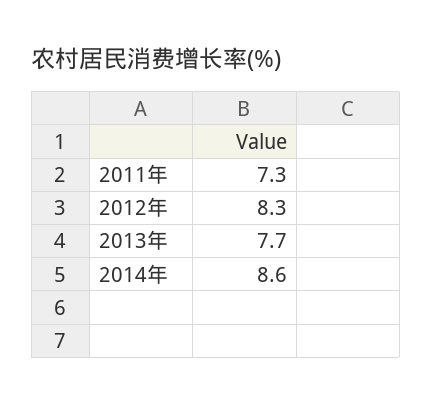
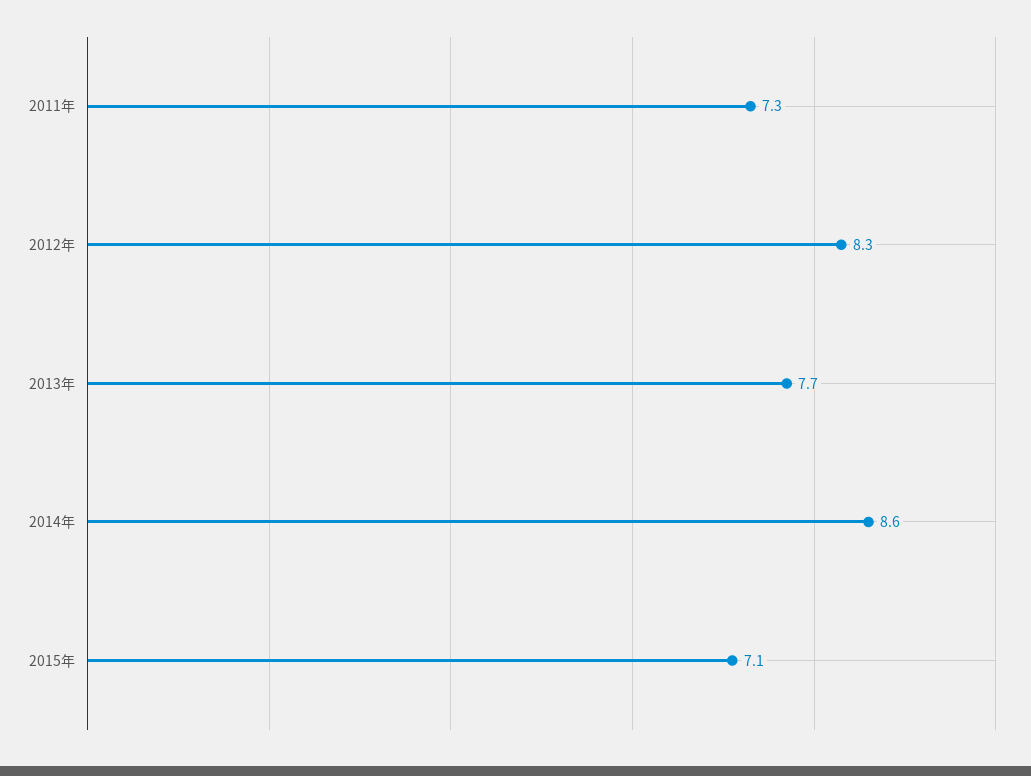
2015年: none -> 7.1

